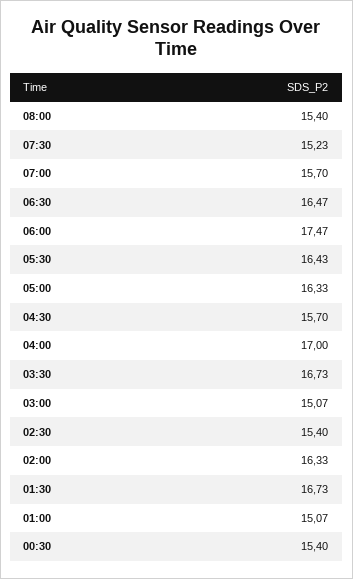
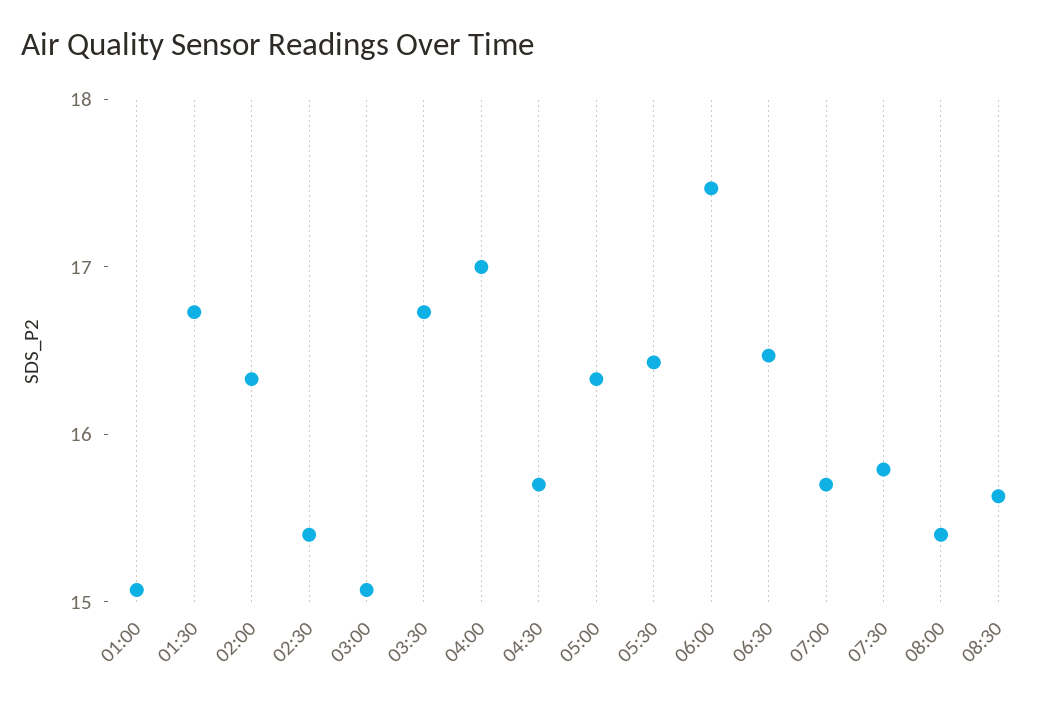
07:30: 15.23 -> 15.8
00:30: 15.4 -> none
08:30: none -> 15.6

